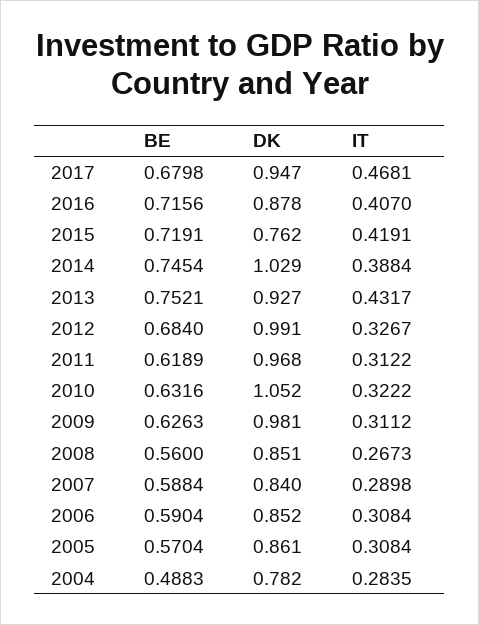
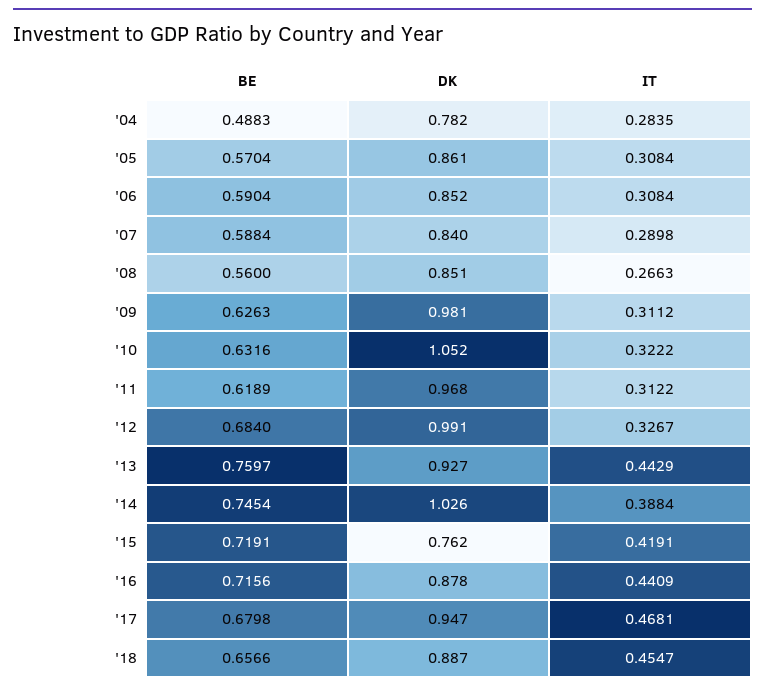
IT, 2016: 0.407 -> 0.4409
DK, 2014: 1.029 -> 1.026
BE, 2013: 0.7521 -> 0.7597
IT, 2013: 0.4317 -> 0.4429
IT, 2008: 0.2673 -> 0.2663
BE, '18: none -> 0.6566
DK, '18: none -> 0.887
IT, '18: none -> 0.4547

